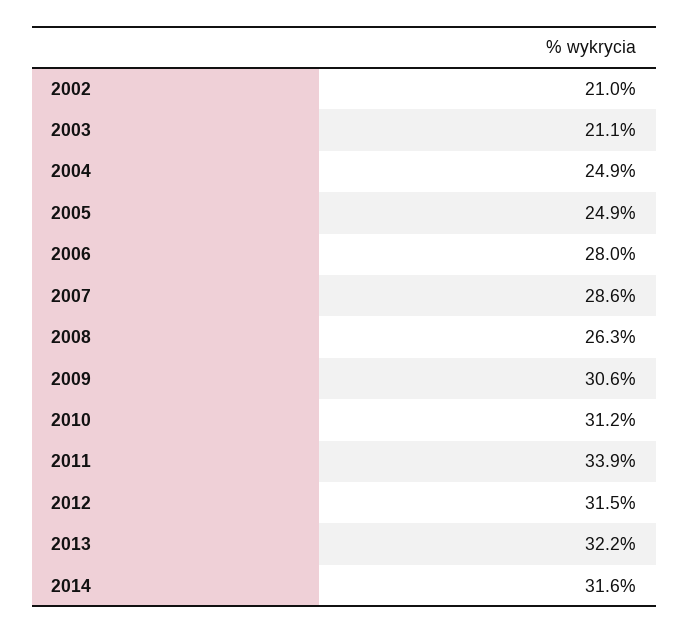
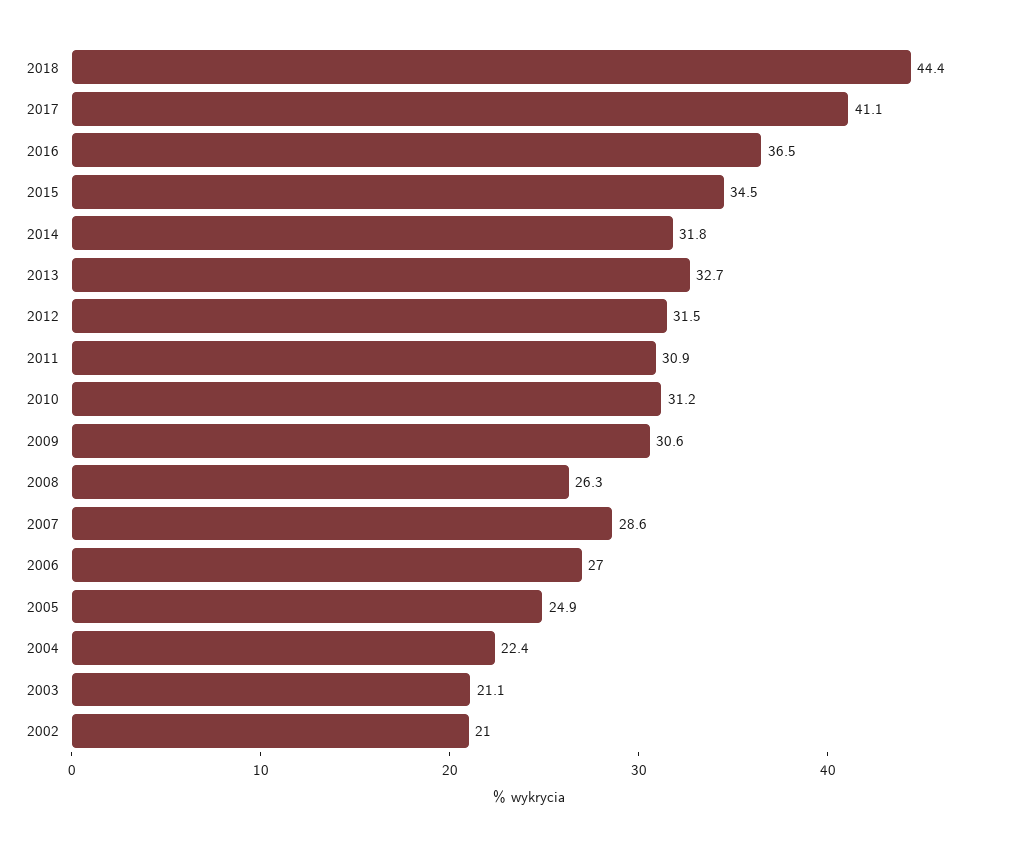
2004: 24.9 -> 22.4
2006: 28 -> 27
2011: 33.9 -> 30.9
2013: 32.2 -> 32.7
2014: 31.6 -> 31.8
2018: none -> 44.4
2017: none -> 41.1
2016: none -> 36.5
2015: none -> 34.5

